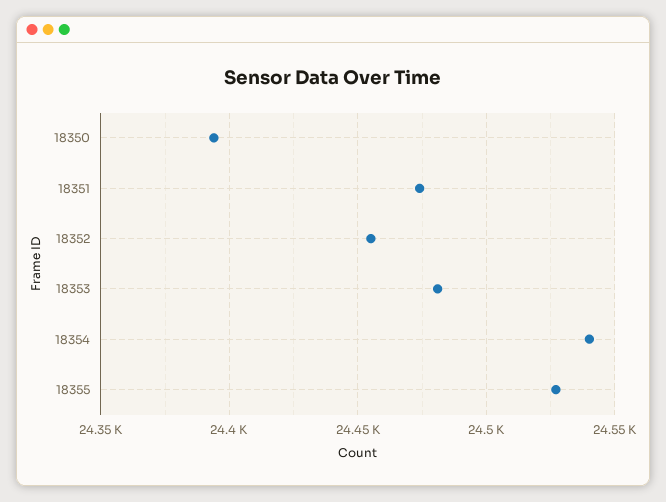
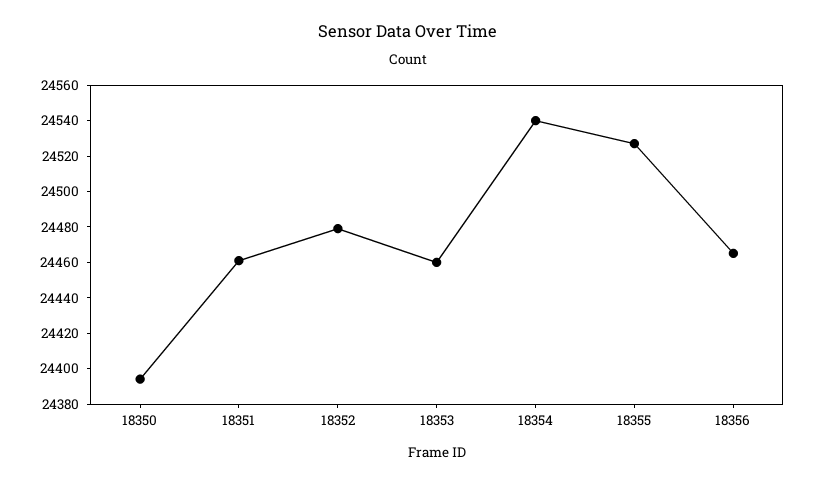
18351: 24475 -> 24460
18352: 24455 -> 24480
18353: 24480 -> 24460
18356: none -> 24465

